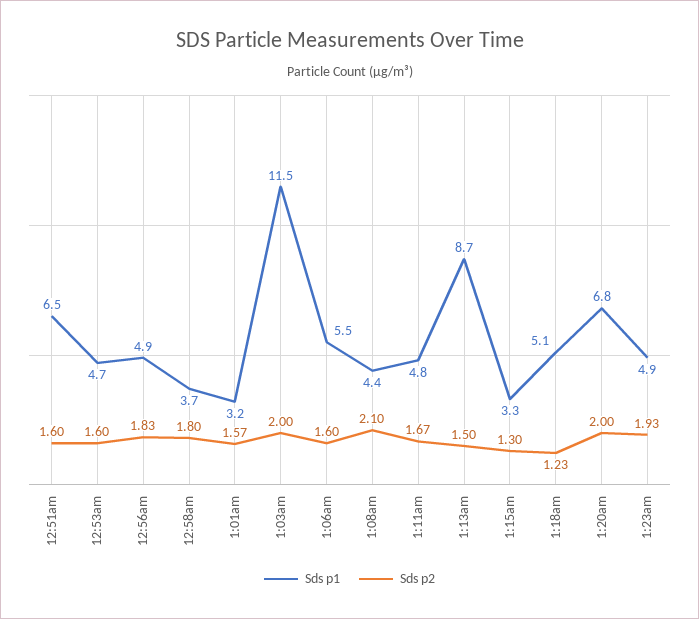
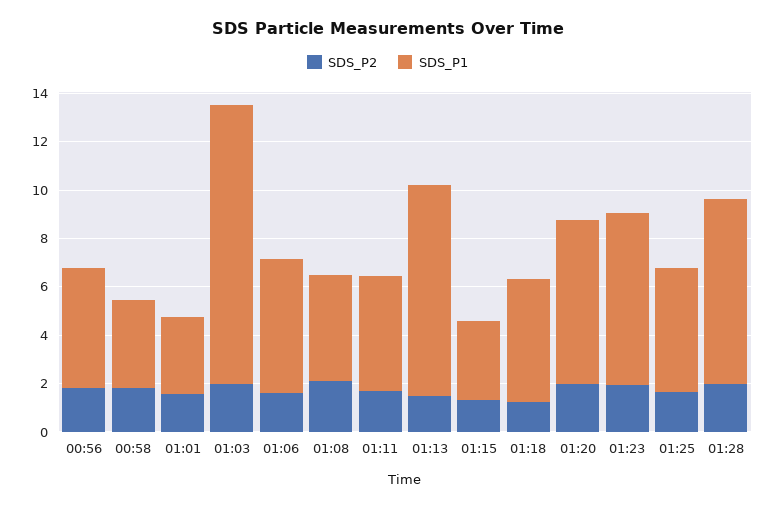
Sds p1, 12:51am: 6.5 -> none
Sds p2, 12:51am: 1.6 -> none
Sds p1, 12:53am: 4.7 -> none
Sds p2, 12:53am: 1.6 -> none
Sds p1, 1:23am: 4.9 -> 7
Sds p2, 01:25: none -> 1.5
Sds p1, 01:25: none -> 5
Sds p2, 01:28: none -> 2
Sds p1, 01:28: none -> 7.5

